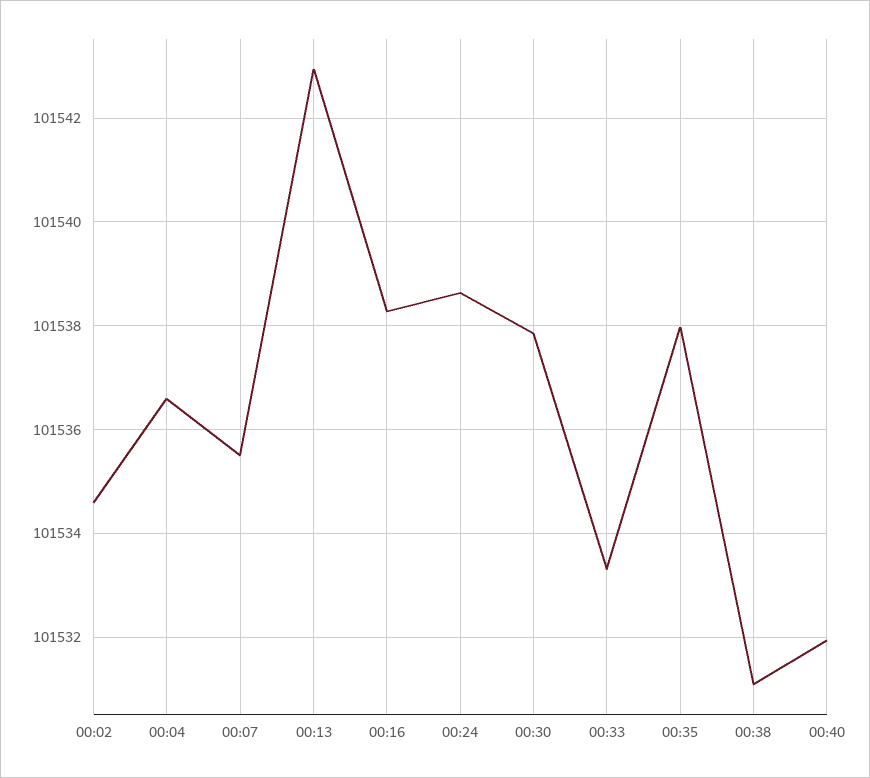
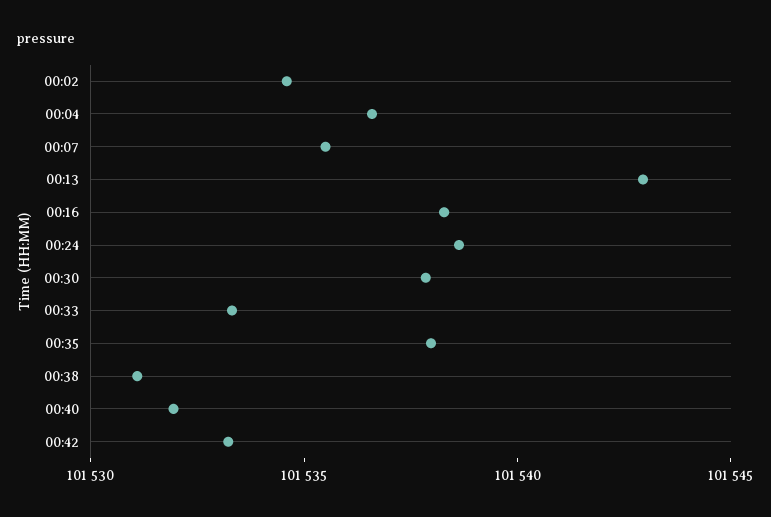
00:42: none -> 101533

